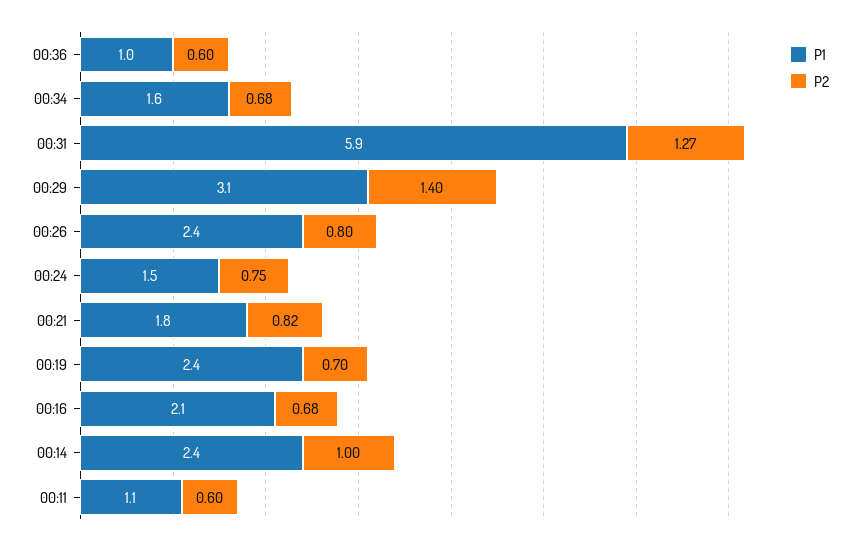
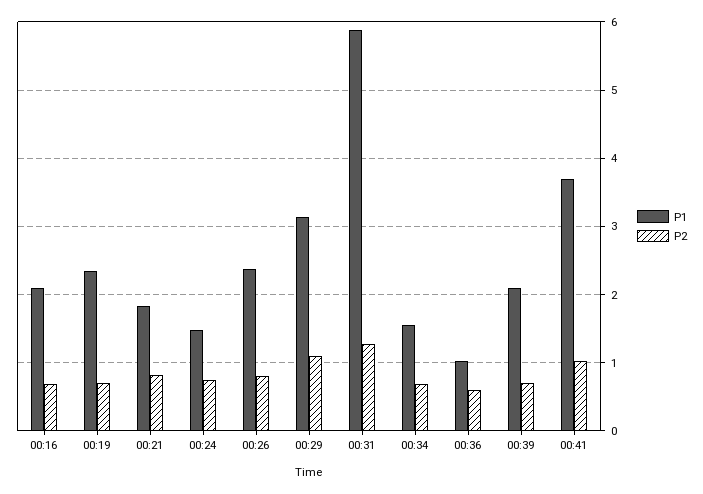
P2, 00:29: 1.4 -> 1.1
P1, 00:14: 2.4 -> none
P2, 00:14: 1 -> none
P1, 00:11: 1.1 -> none
P2, 00:11: 0.6 -> none
P1, 00:39: none -> 2.1
P2, 00:39: none -> 0.7
P1, 00:41: none -> 3.7
P2, 00:41: none -> 1

